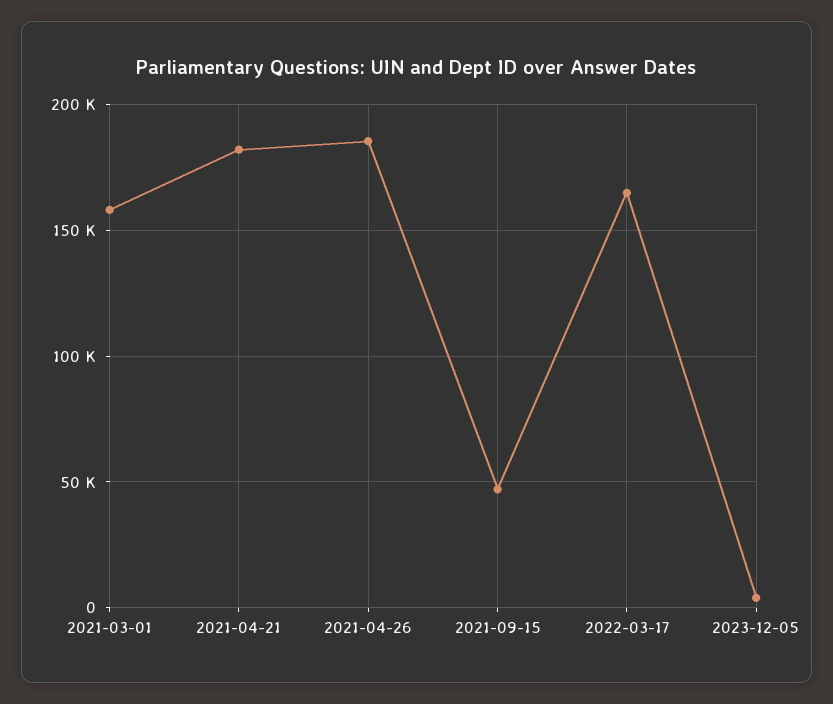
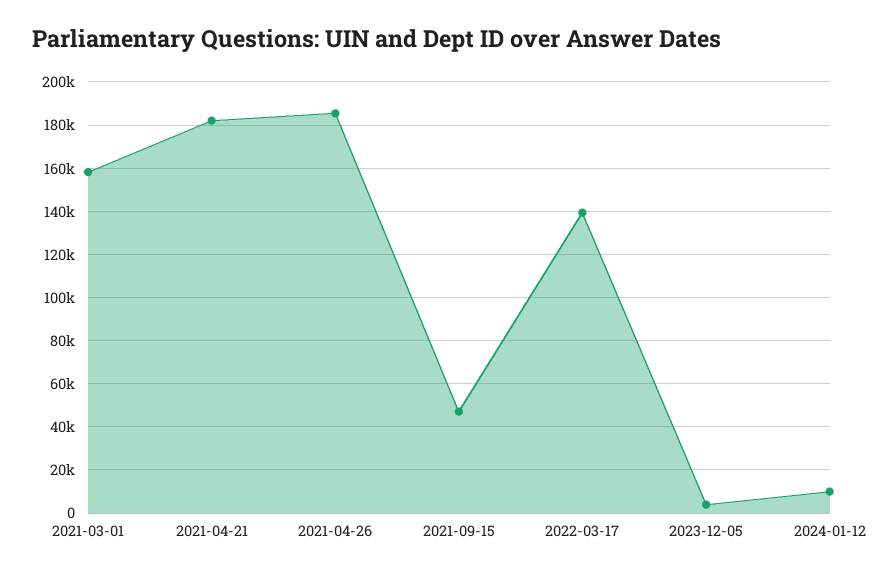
2022-03-17: 165000 -> 140000
2024-01-12: none -> 10000

